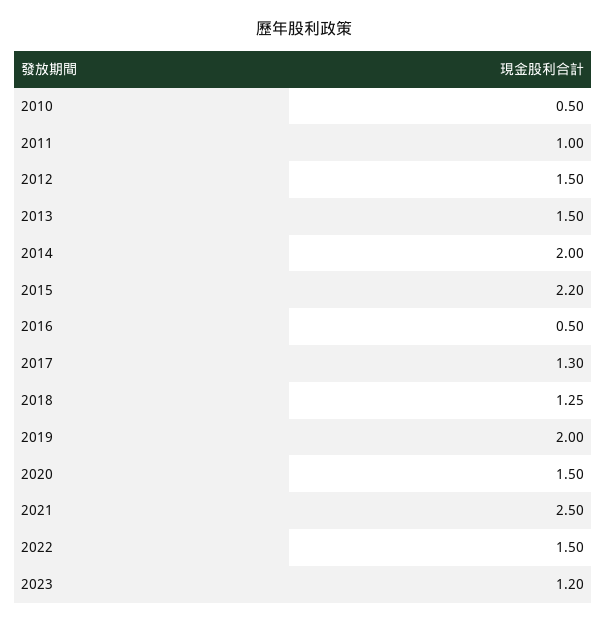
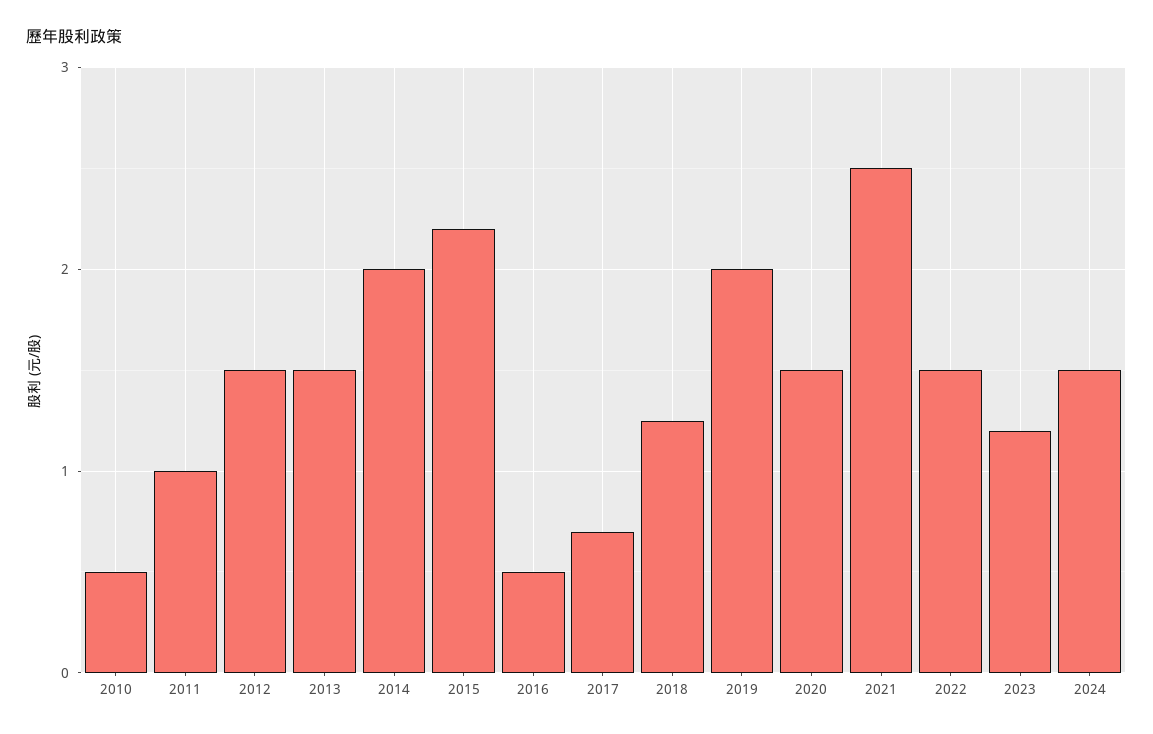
2017: 1.3 -> 0.7
2024: none -> 1.5

